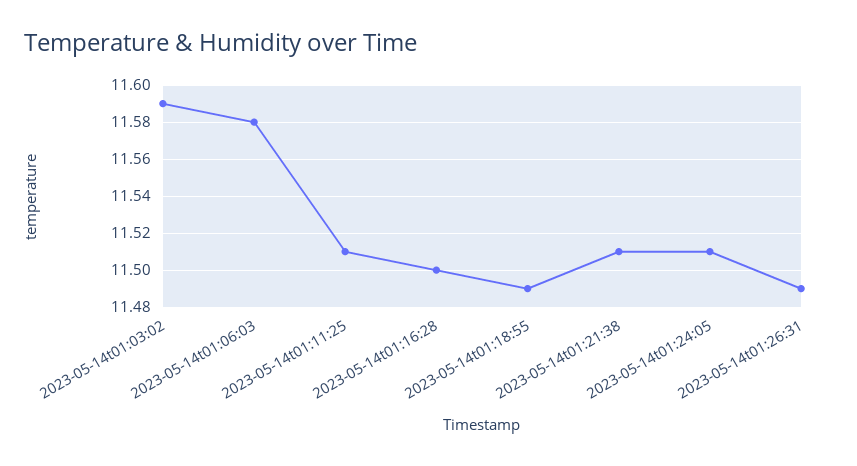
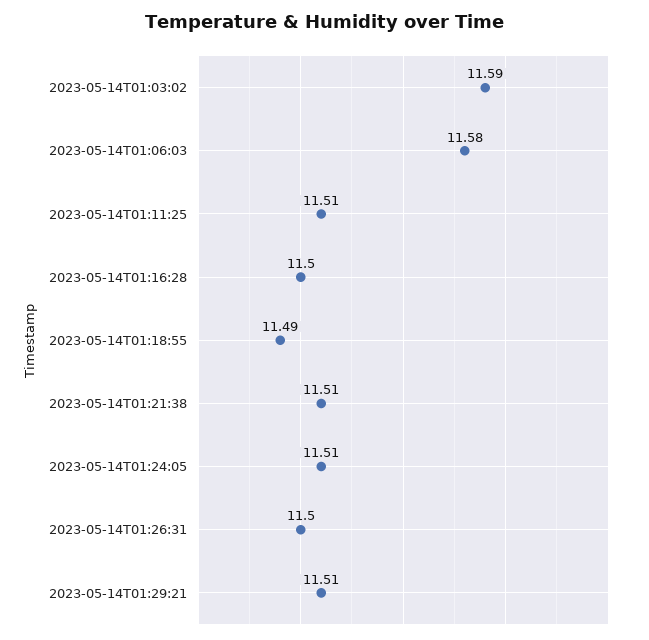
2023-05-14t01:26:31: 11.49 -> 11.5
2023-05-14T01:29:21: none -> 11.51

